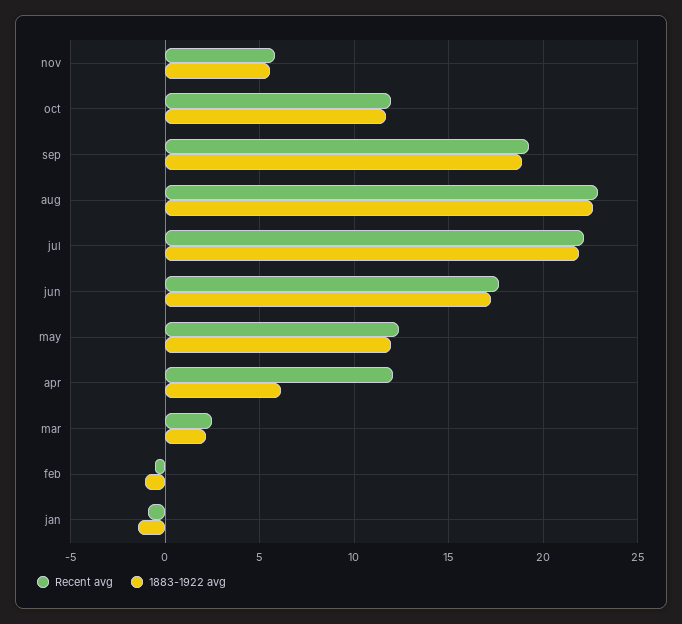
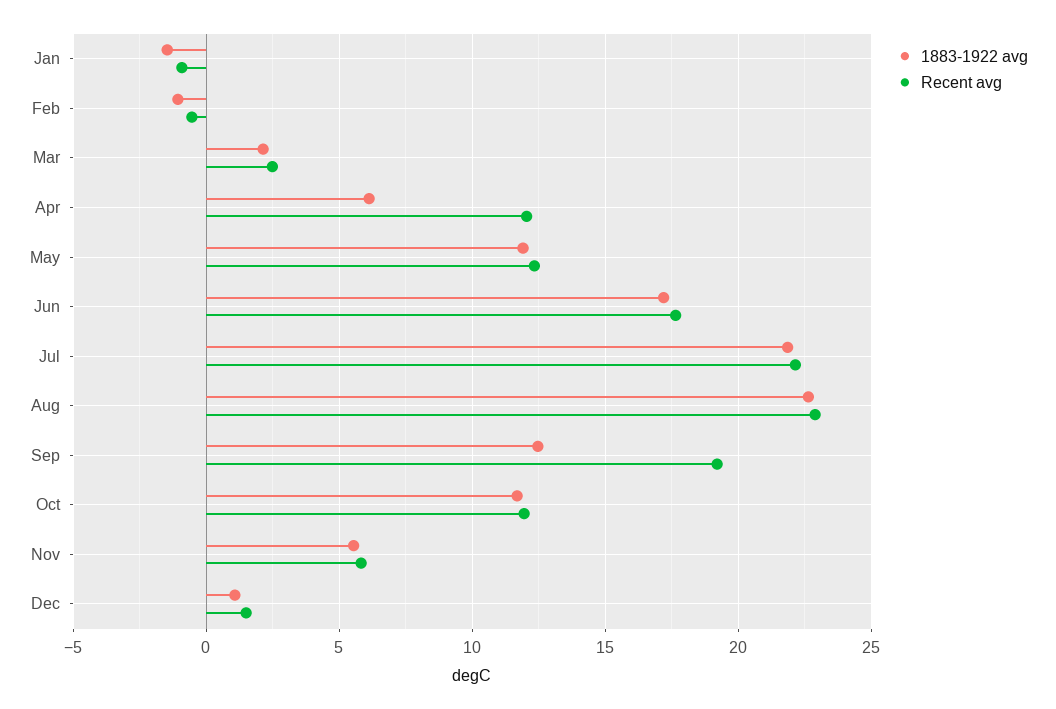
1883-1922 avg, sep: 19 -> 12.5
1883-1922 avg, Dec: none -> 1
Recent avg, Dec: none -> 1.5

